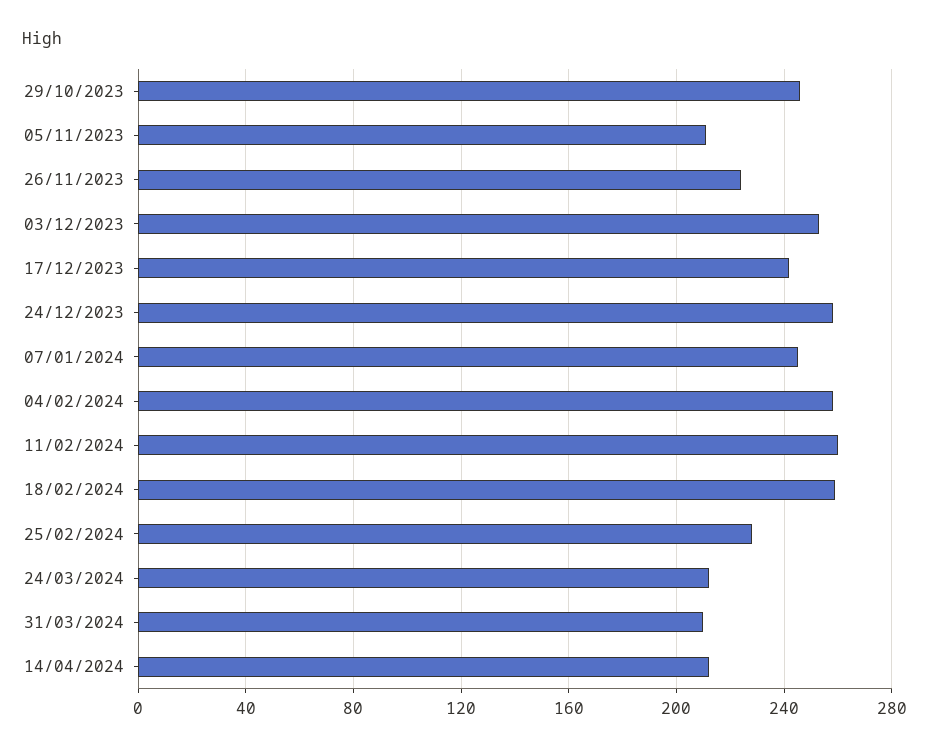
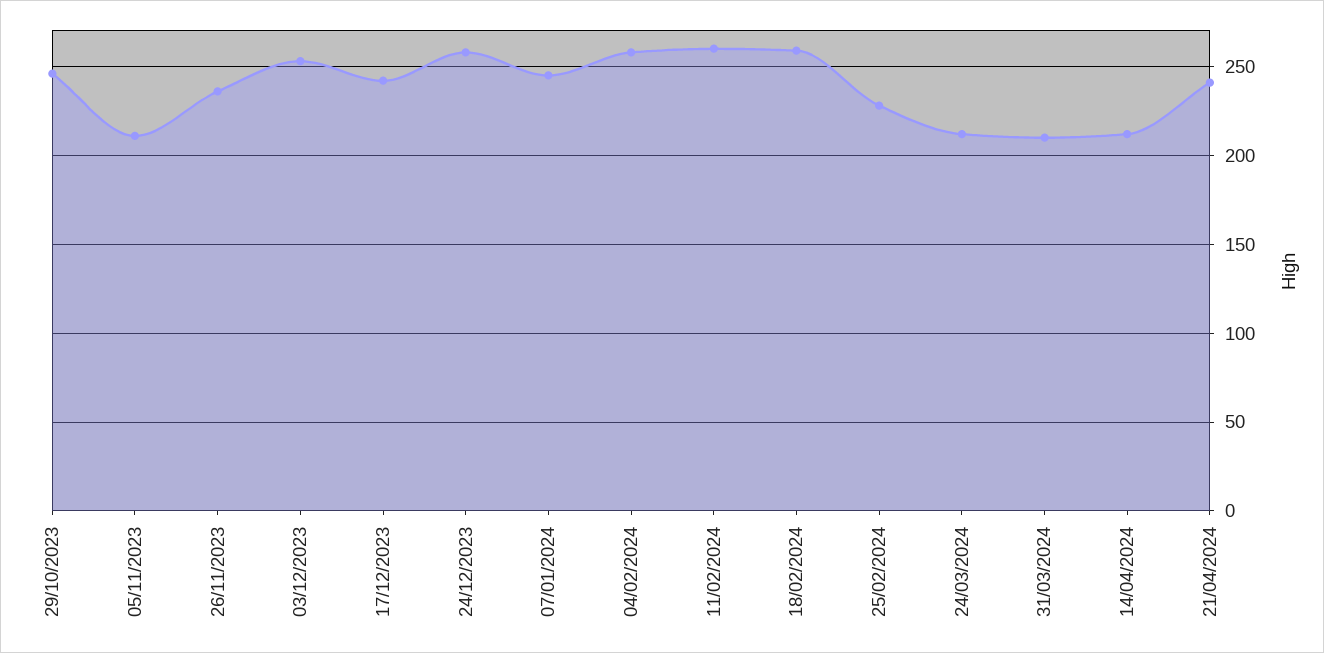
26/11/2023: 225 -> 235
21/04/2024: none -> 240

